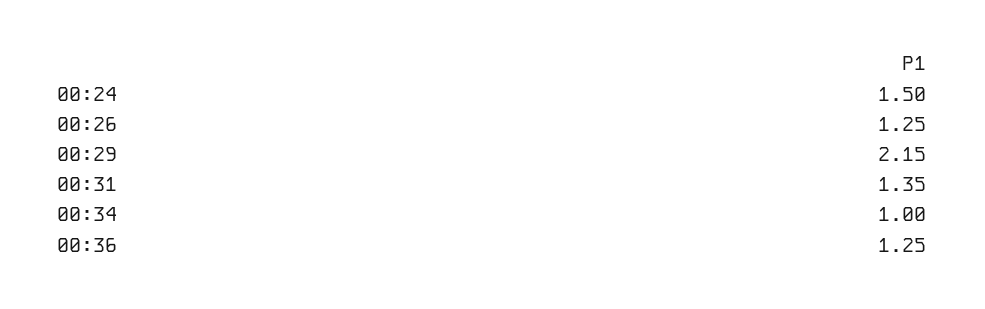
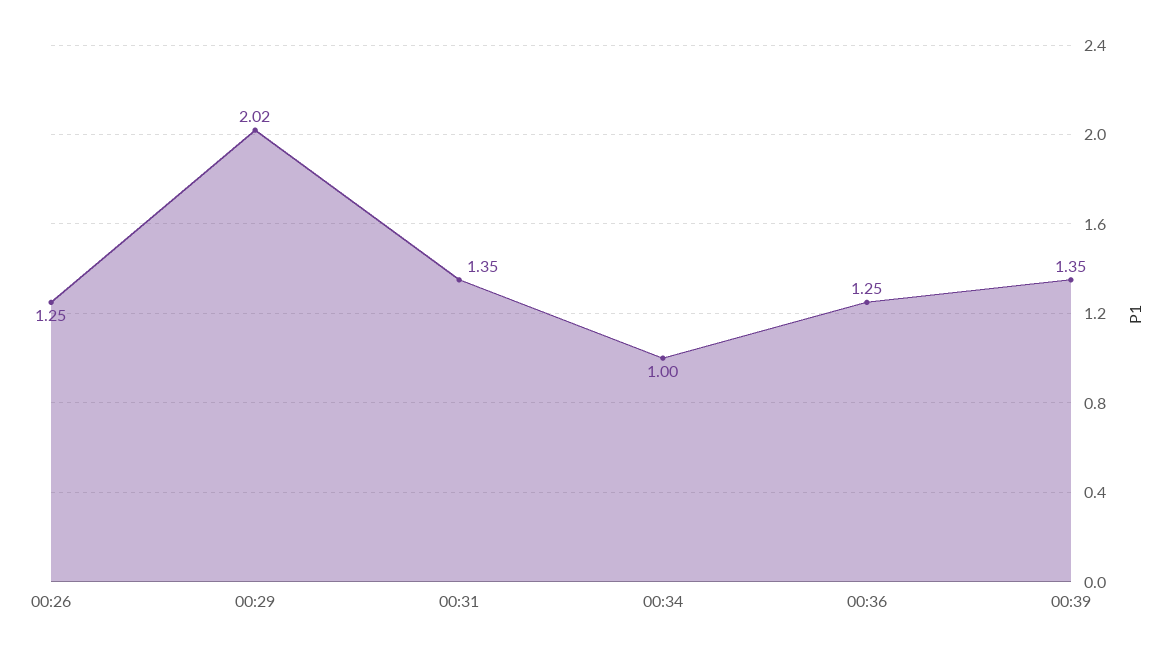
00:24: 1.5 -> none
00:29: 2.15 -> 2.02
00:39: none -> 1.35

